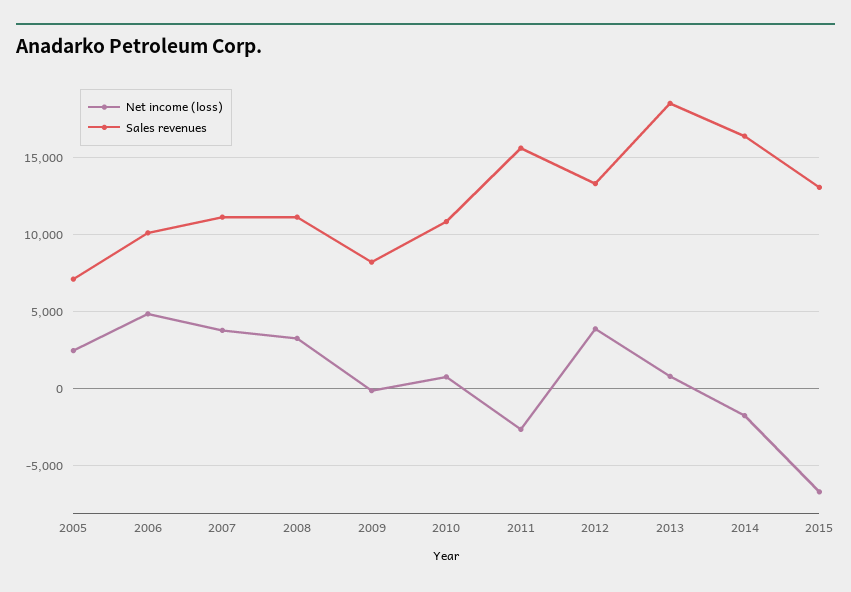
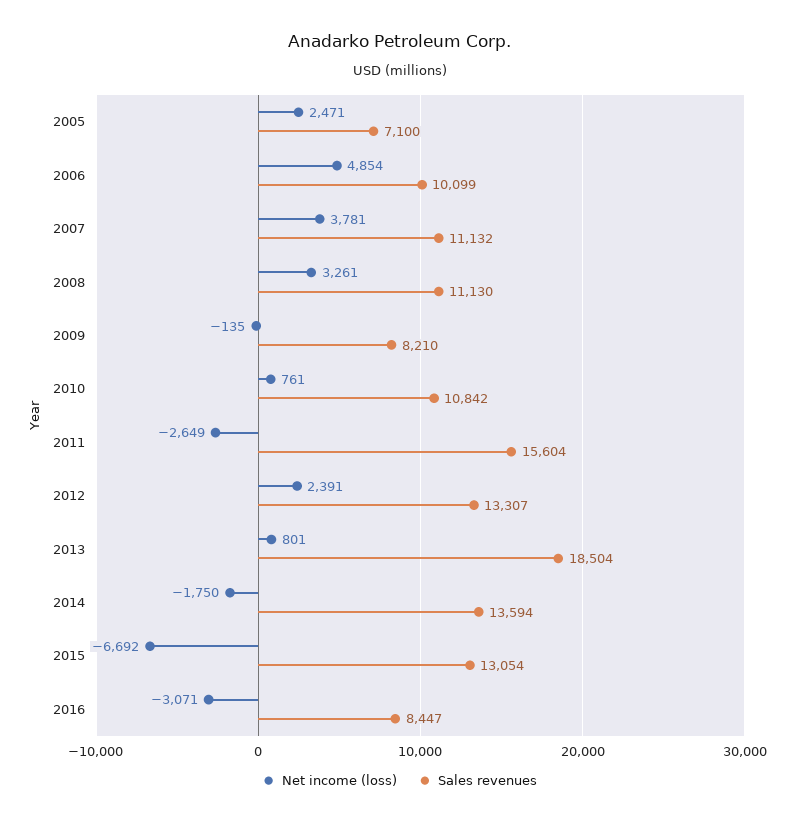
Net income (loss), 2012: 4000 -> 2391
Sales revenues, 2014: 16500 -> 13594
Net income (loss), 2016: none -> -3071
Sales revenues, 2016: none -> 8447

